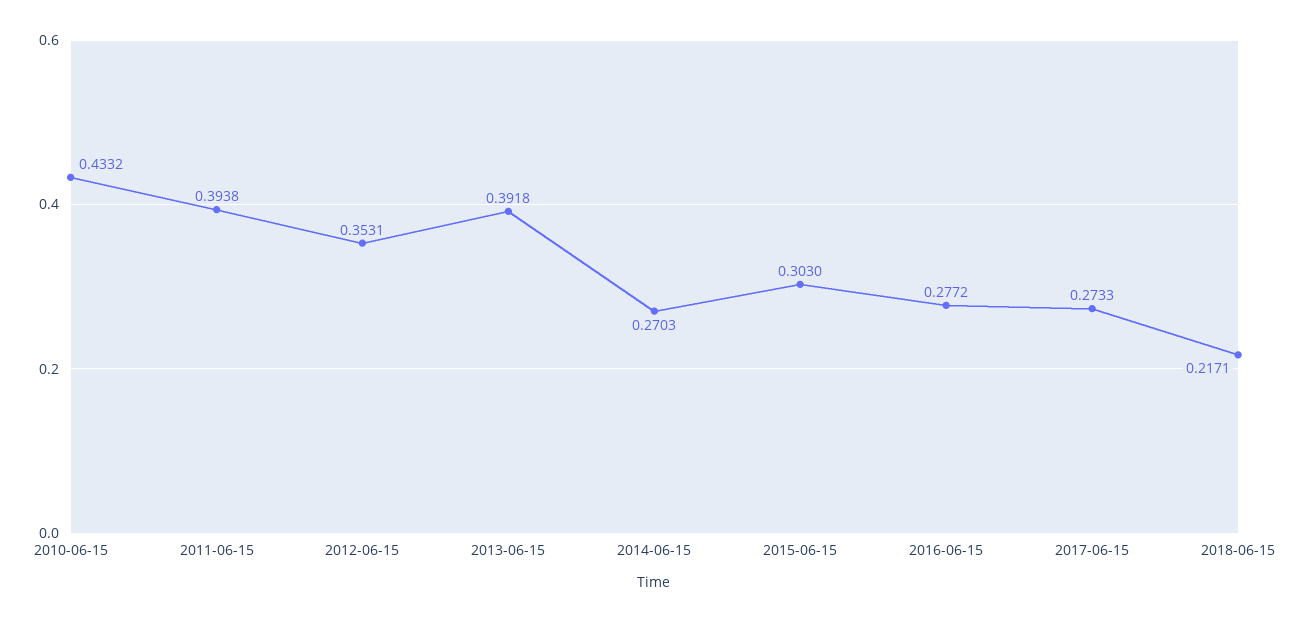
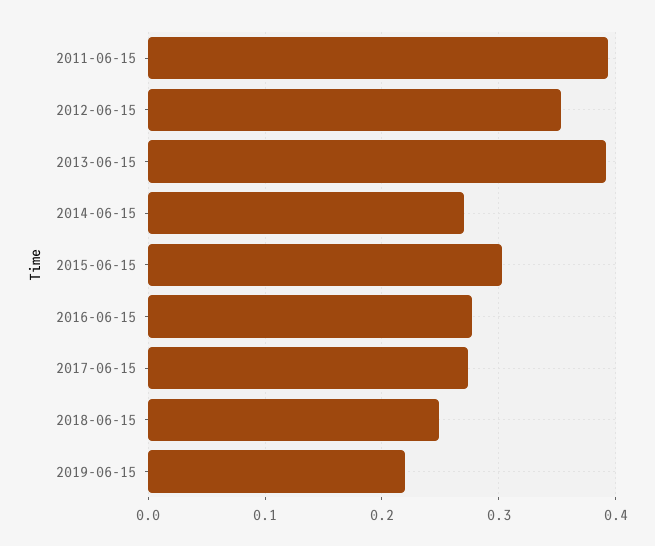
2010-06-15: 0.4332 -> none
2018-06-15: 0.2171 -> 0.25
2019-06-15: none -> 0.22

